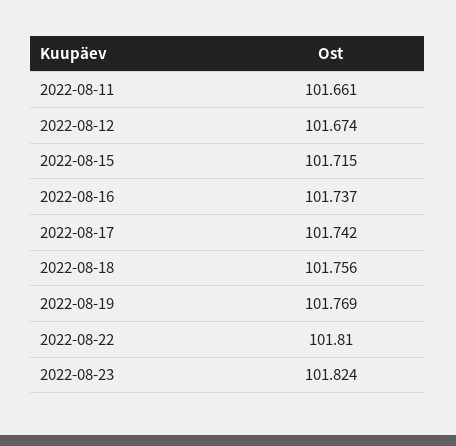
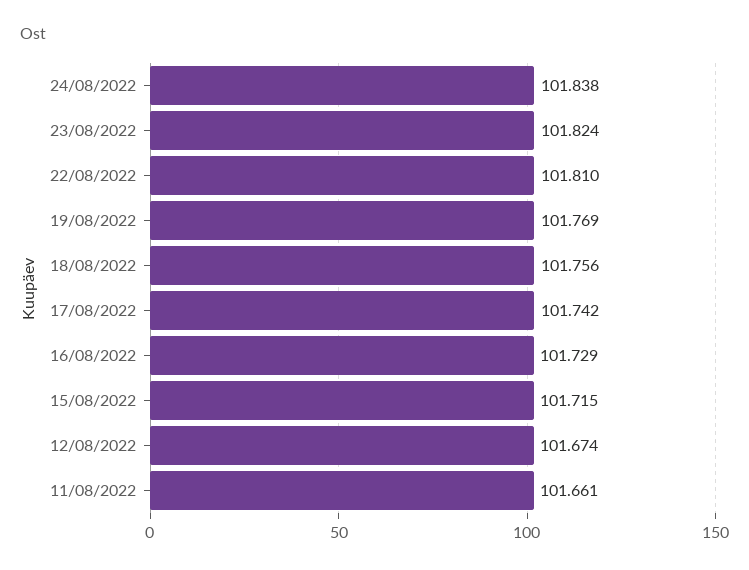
2022-08-16: 101.737 -> 101.729
24/08/2022: none -> 101.838

